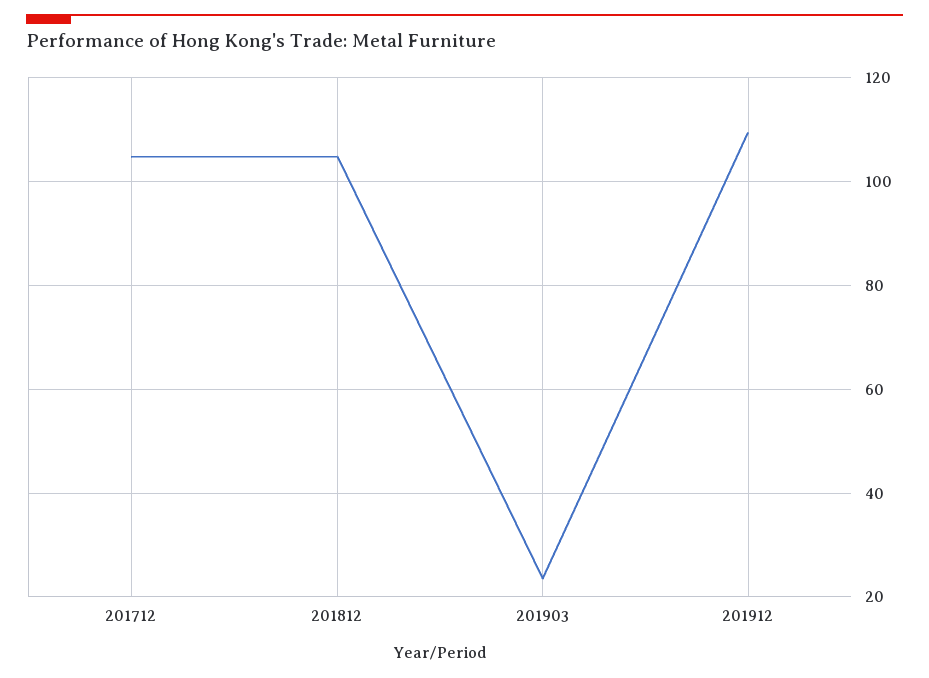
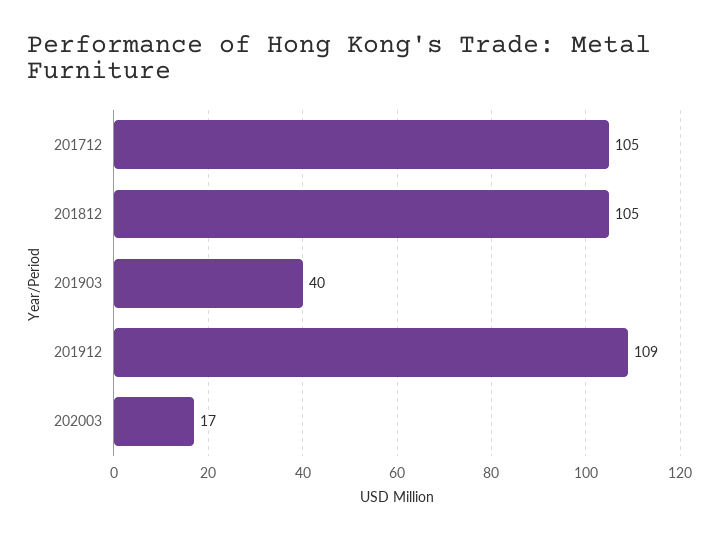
201903: 24 -> 40
202003: none -> 17

